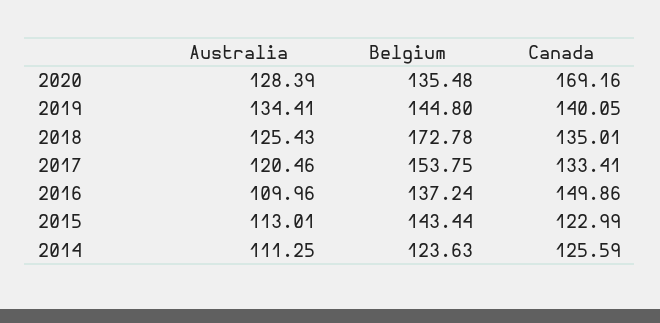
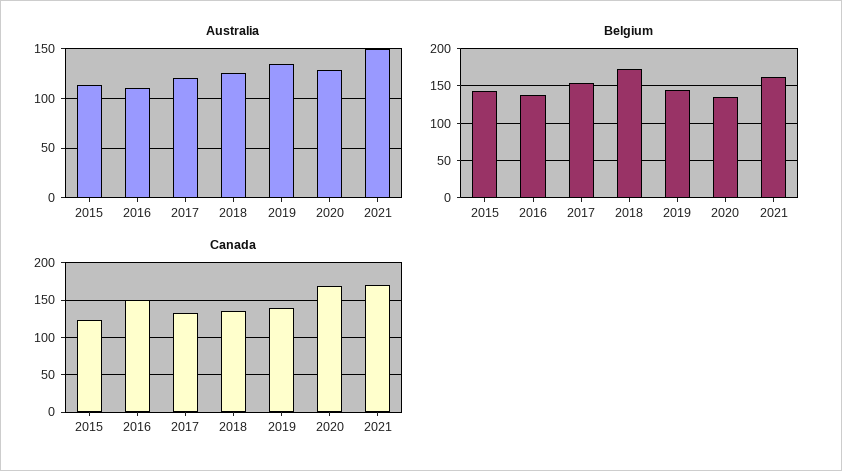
Australia, 2014: 111.25 -> none
Belgium, 2014: 123.63 -> none
Canada, 2014: 125.59 -> none
Australia, 2021: none -> 150
Belgium, 2021: none -> 160
Canada, 2021: none -> 170

